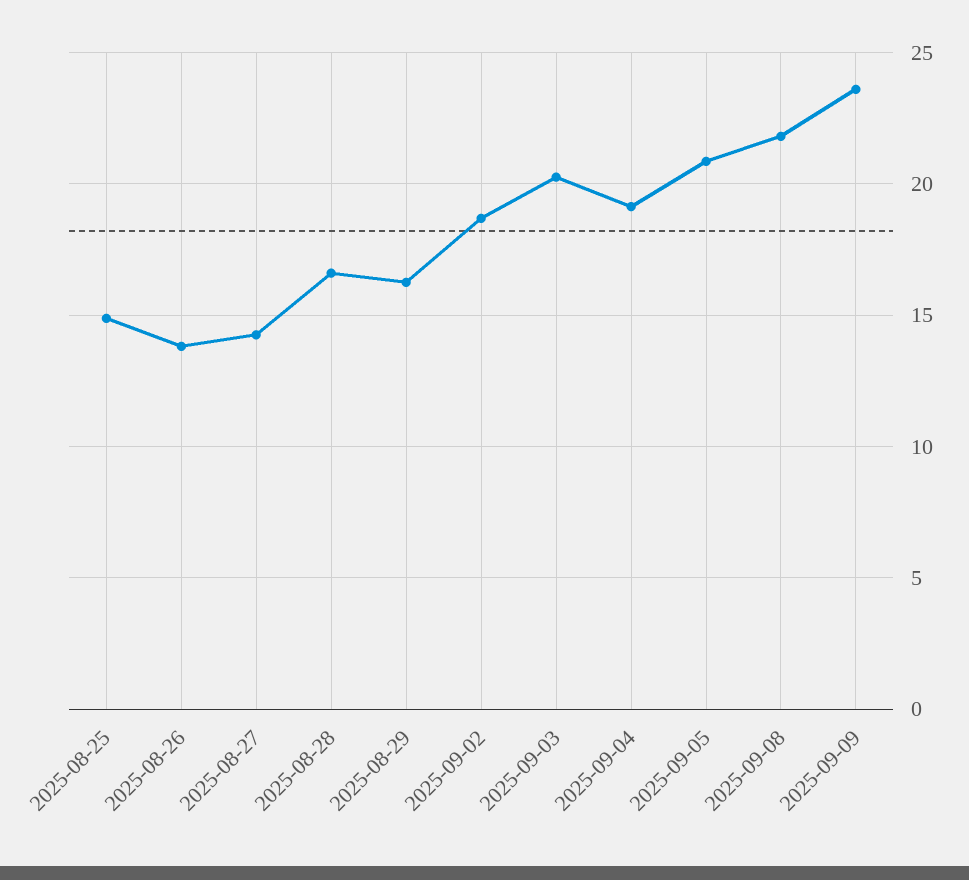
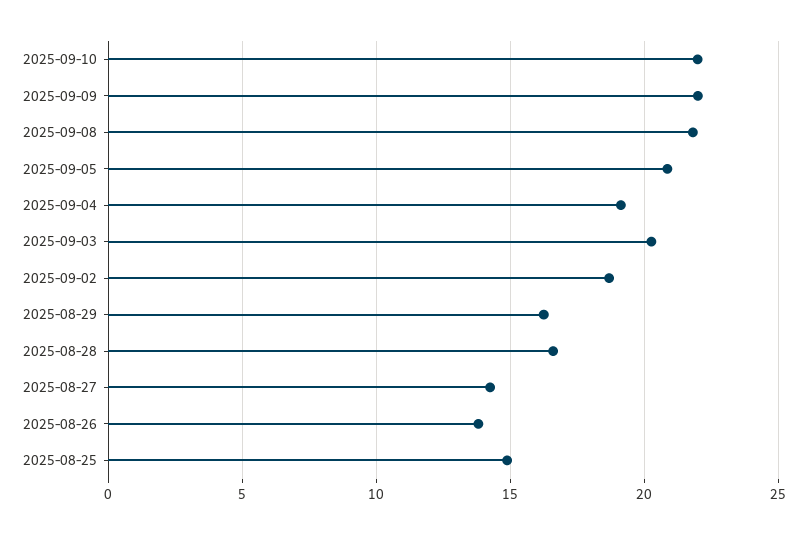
2025-09-09: 23.5 -> 22
2025-09-10: none -> 22

